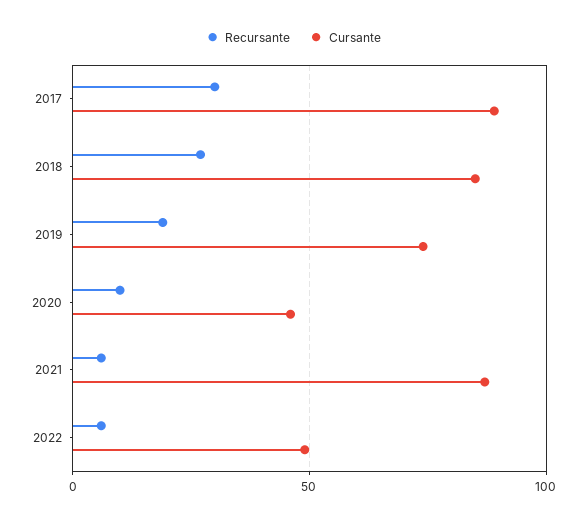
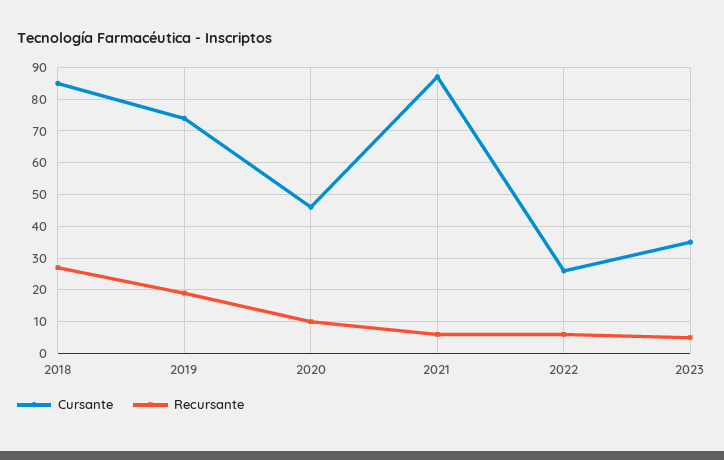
Recursante, 2017: 30 -> none
Cursante, 2017: 90 -> none
Cursante, 2022: 50 -> 25
Cursante, 2023: none -> 35
Recursante, 2023: none -> 5

